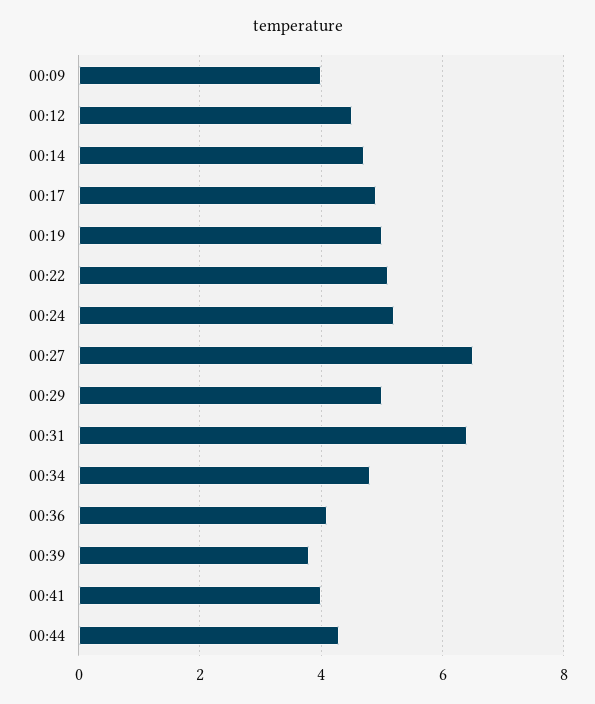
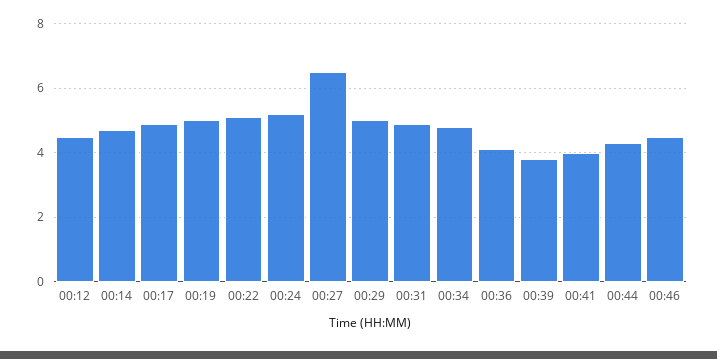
00:09: 4 -> none
00:31: 6.5 -> 5
00:46: none -> 4.5

